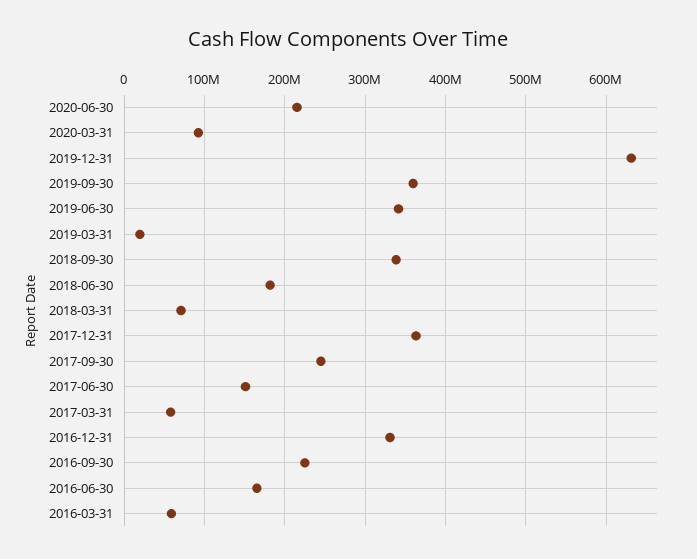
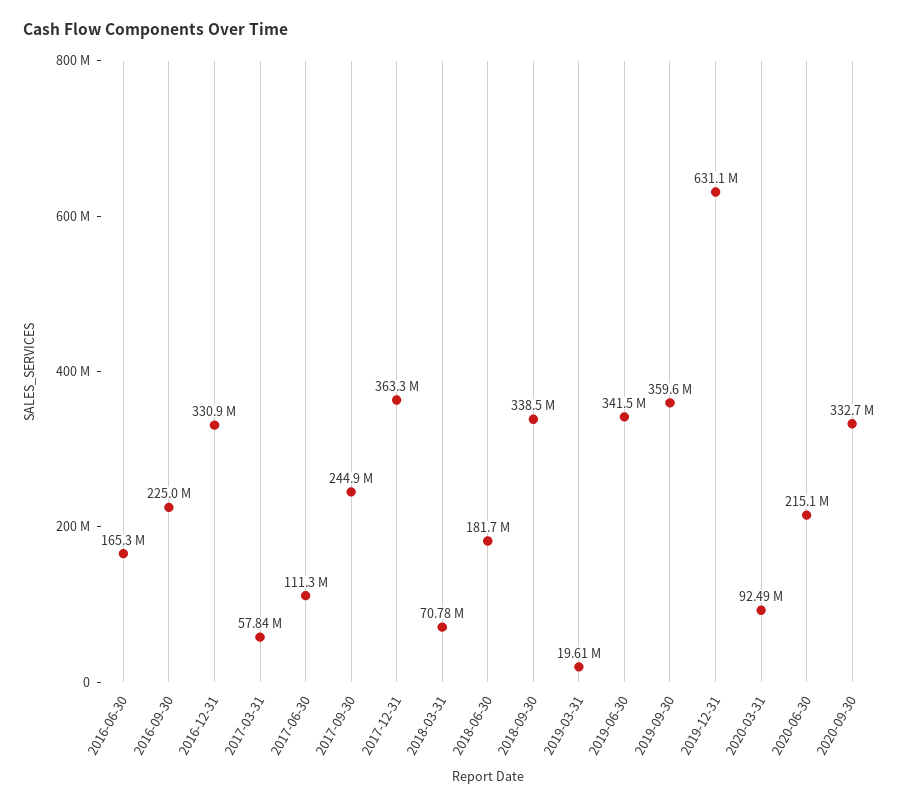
2017-06-30: 150000000 -> 111300000
2016-03-31: 60000000 -> none
2020-09-30: none -> 332700000

